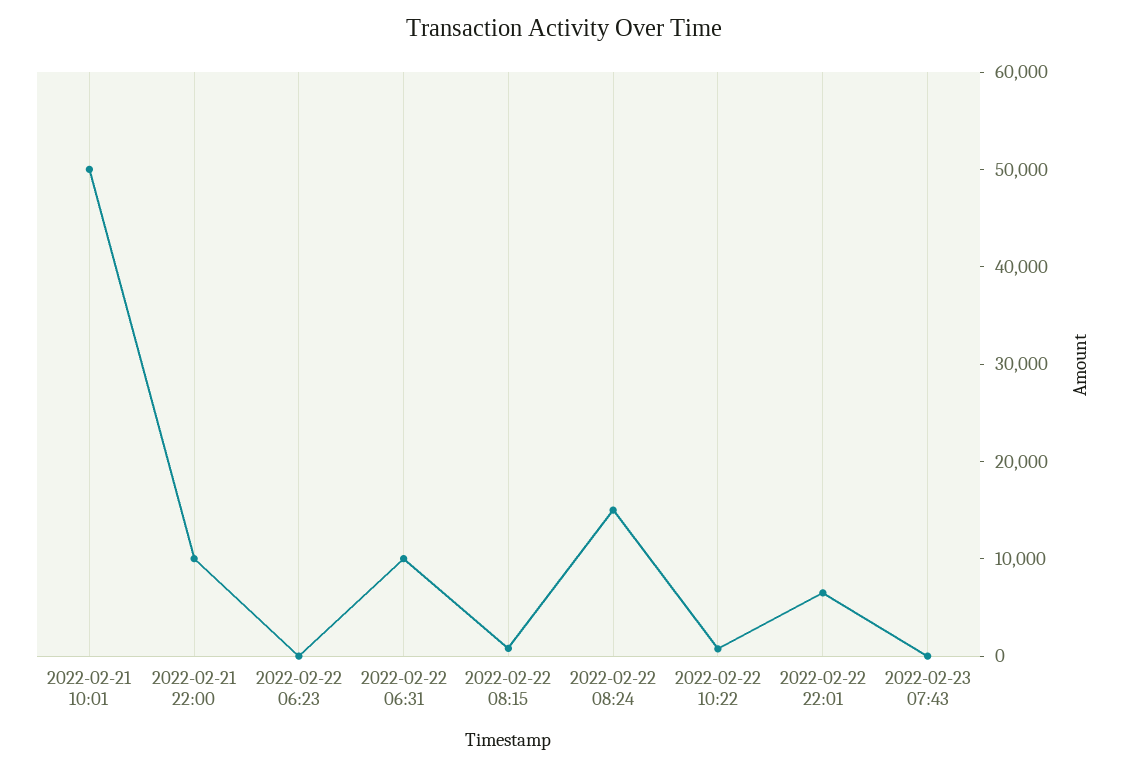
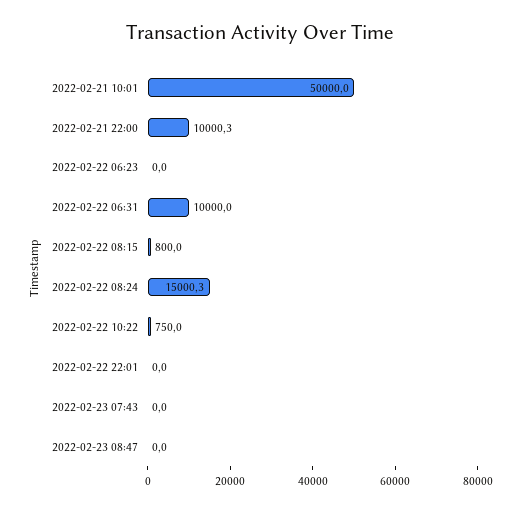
2022-02-22 22:01: 6000 -> 0
2022-02-23 08:47: none -> 0

